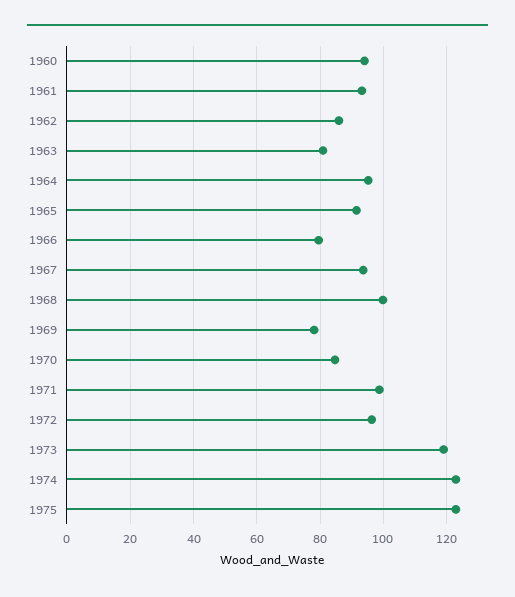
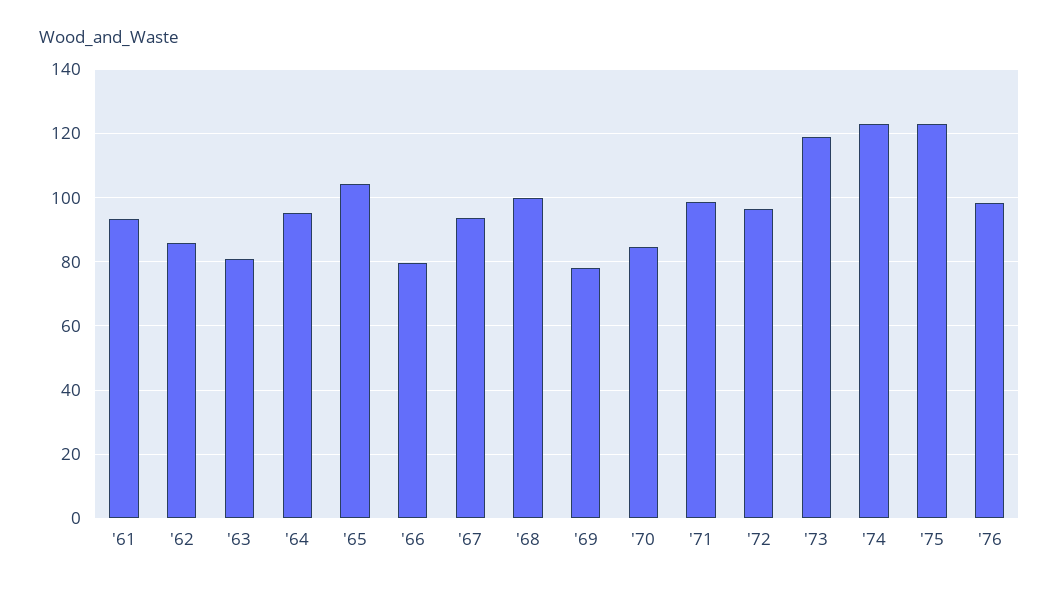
1960: 94 -> none
1965: 92 -> 104
'76: none -> 98

